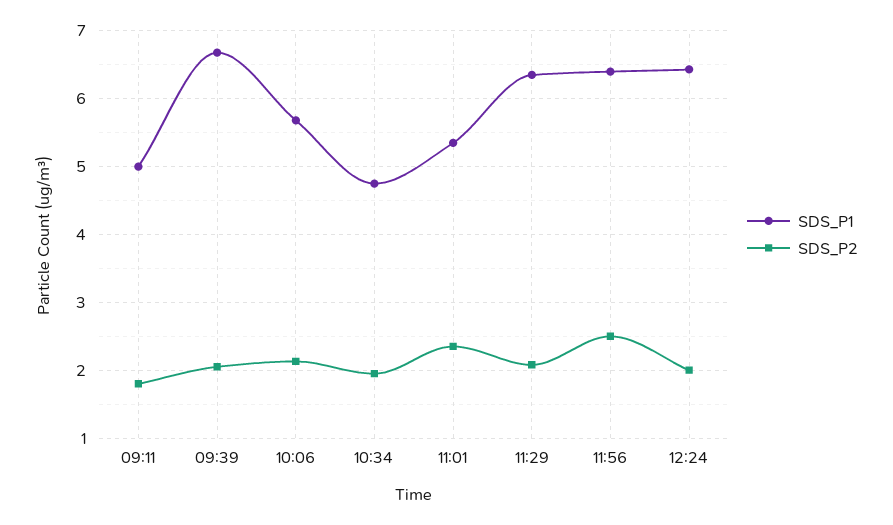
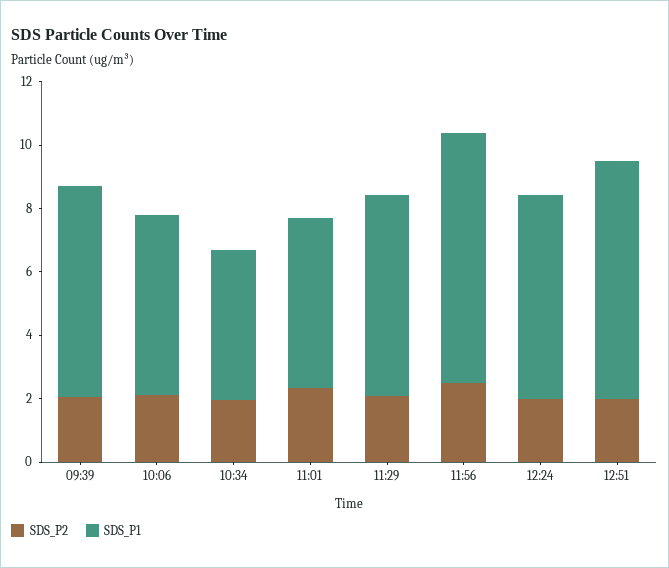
SDS_P1, 09:11: 5 -> none
SDS_P2, 09:11: 1.8 -> none
SDS_P1, 11:56: 6.4 -> 8
SDS_P2, 12:51: none -> 2
SDS_P1, 12:51: none -> 7.5

